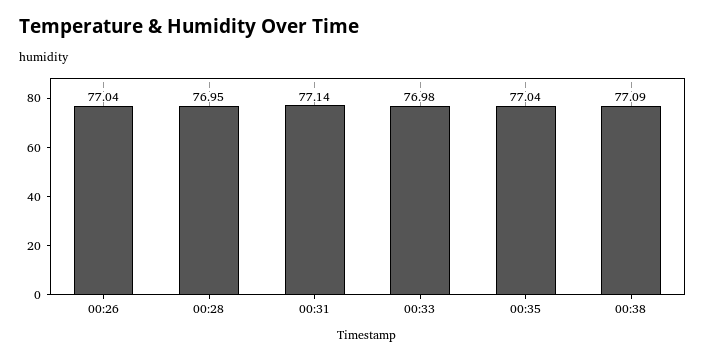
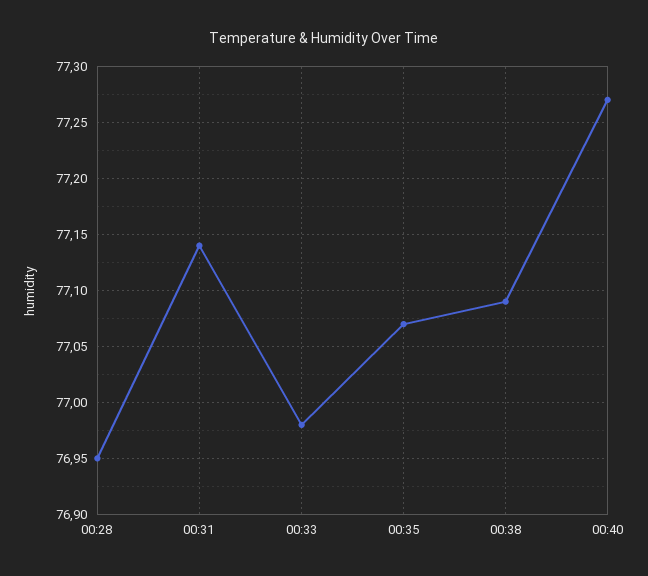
00:26: 77.04 -> none
00:35: 77.04 -> 77.07
00:40: none -> 77.27

